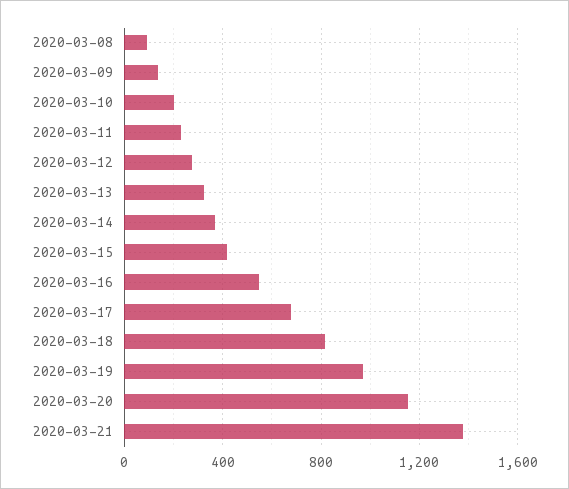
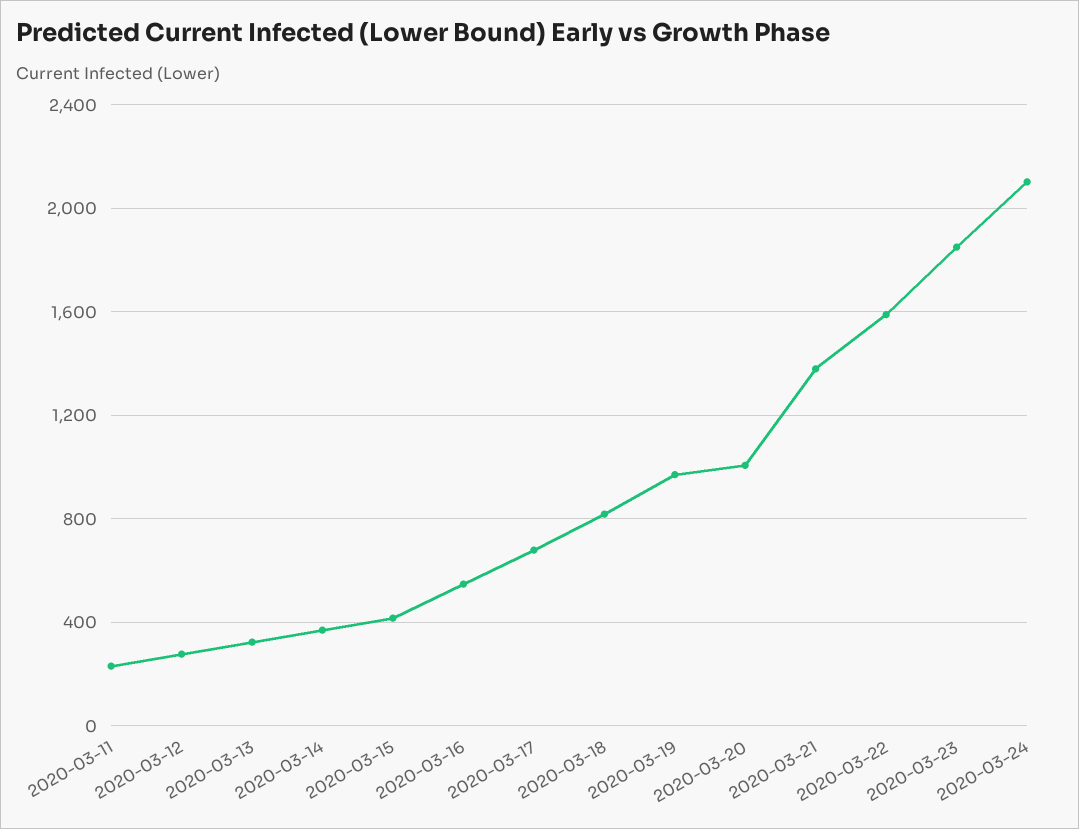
2020-03-08: 100 -> none
2020-03-09: 150 -> none
2020-03-10: 200 -> none
2020-03-20: 1150 -> 1000
2020-03-22: none -> 1600
2020-03-23: none -> 1850
2020-03-24: none -> 2100

